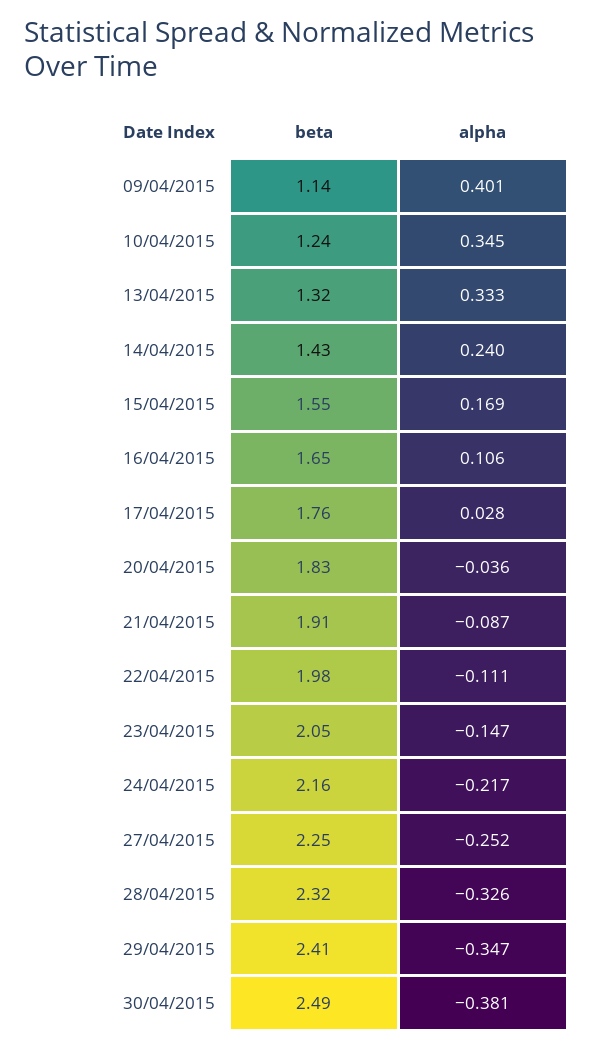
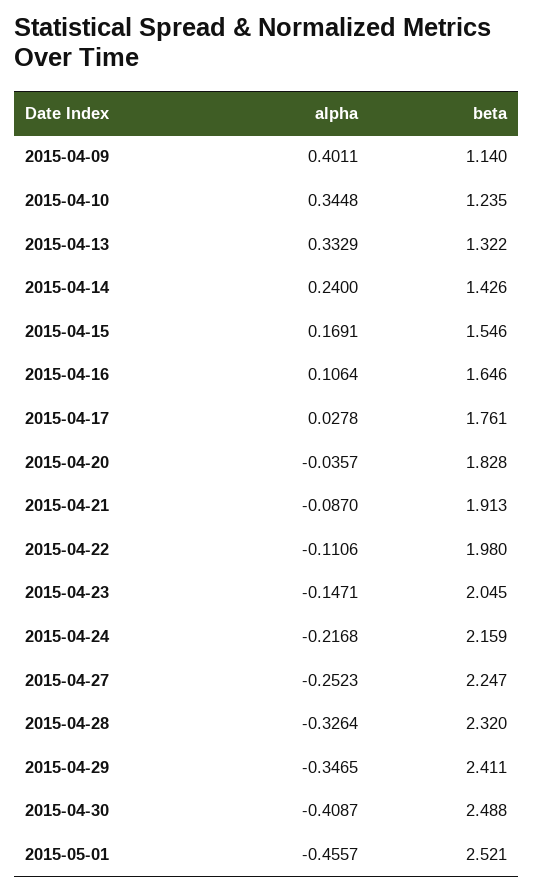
alpha, 30/04/2015: -0.381 -> -0.4087
alpha, 2015-05-01: none -> -0.4557
beta, 2015-05-01: none -> 2.521

